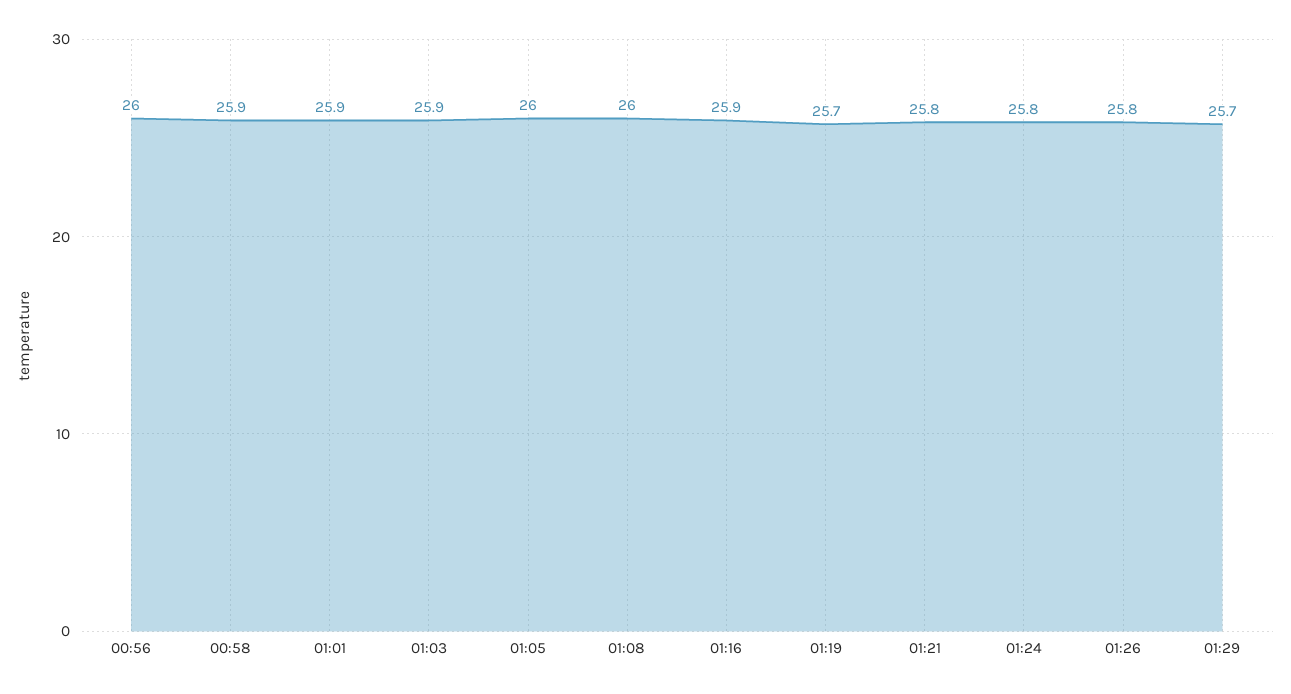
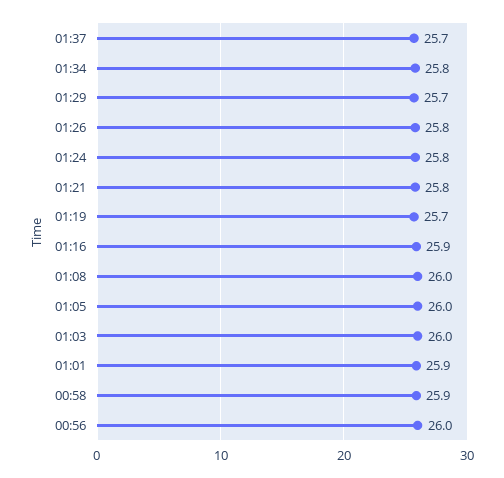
01:03: 25.9 -> 26
01:37: none -> 25.7
01:34: none -> 25.8

